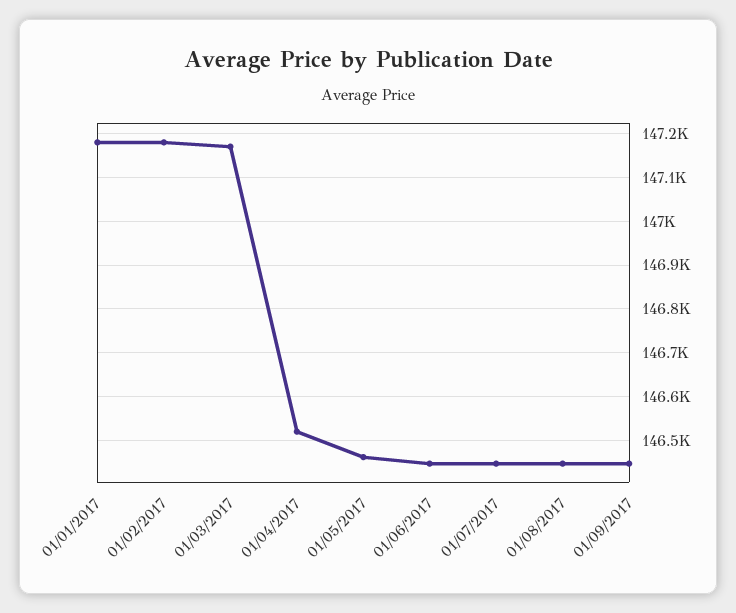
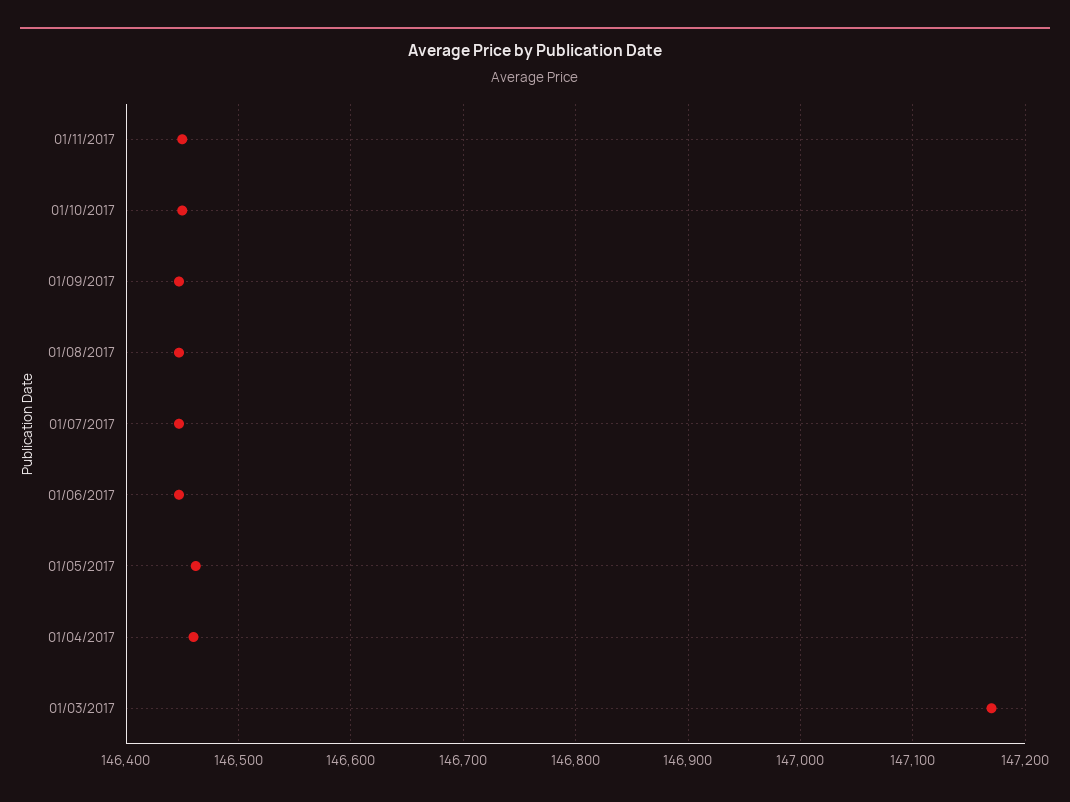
01/01/2017: 147180 -> none
01/02/2017: 147180 -> none
01/04/2017: 146520 -> 146460
01/11/2017: none -> 146450
01/10/2017: none -> 146450

